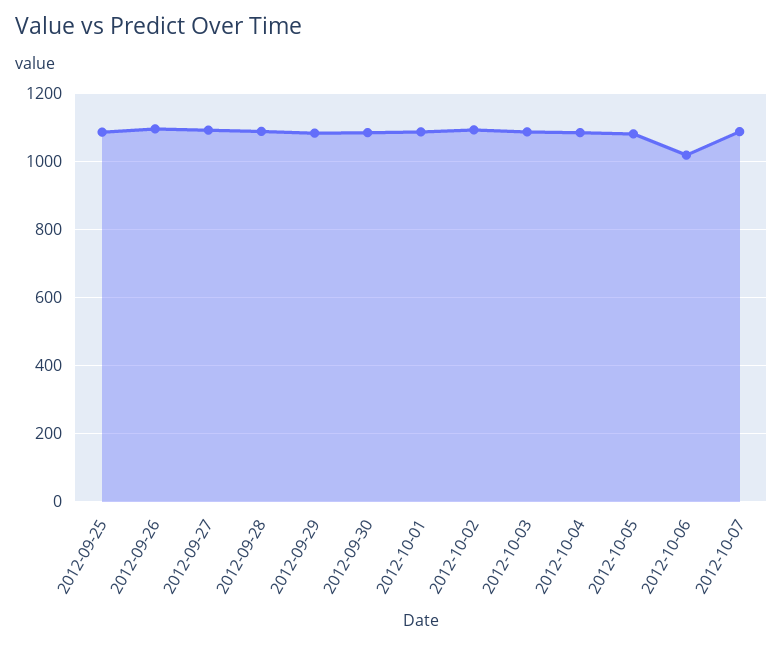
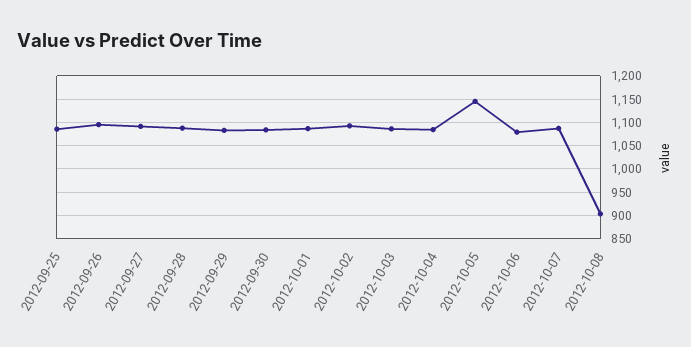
2012-10-05: 1080 -> 1150
2012-10-06: 1020 -> 1075
2012-10-08: none -> 900

